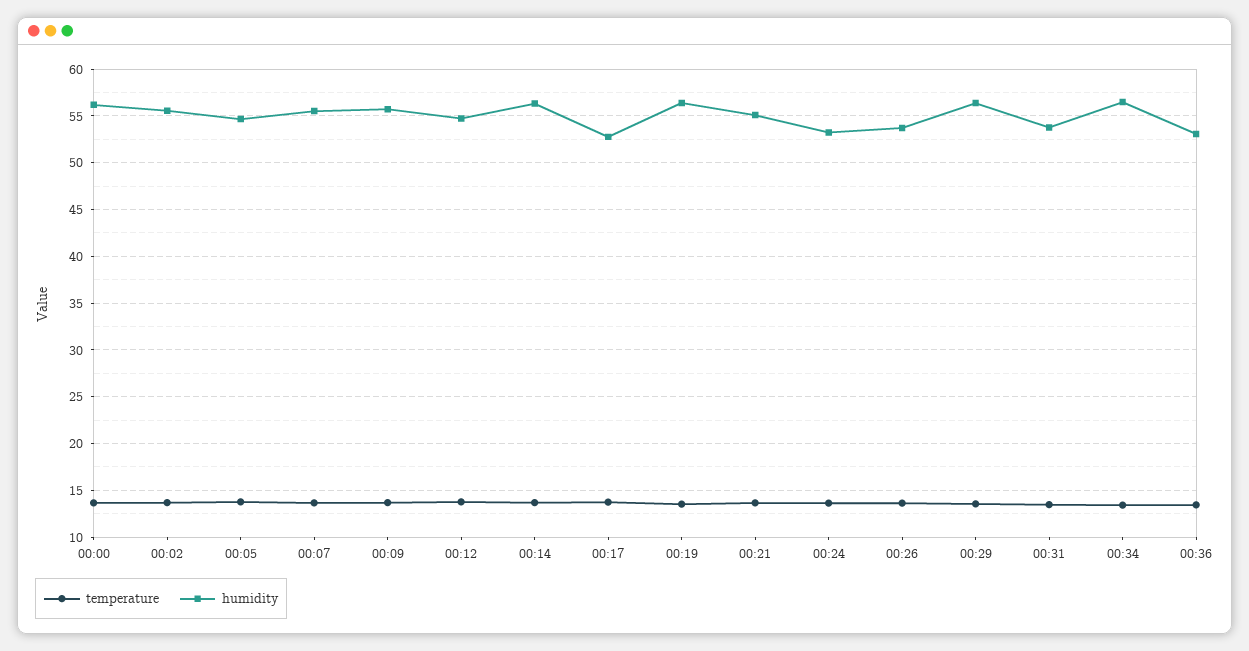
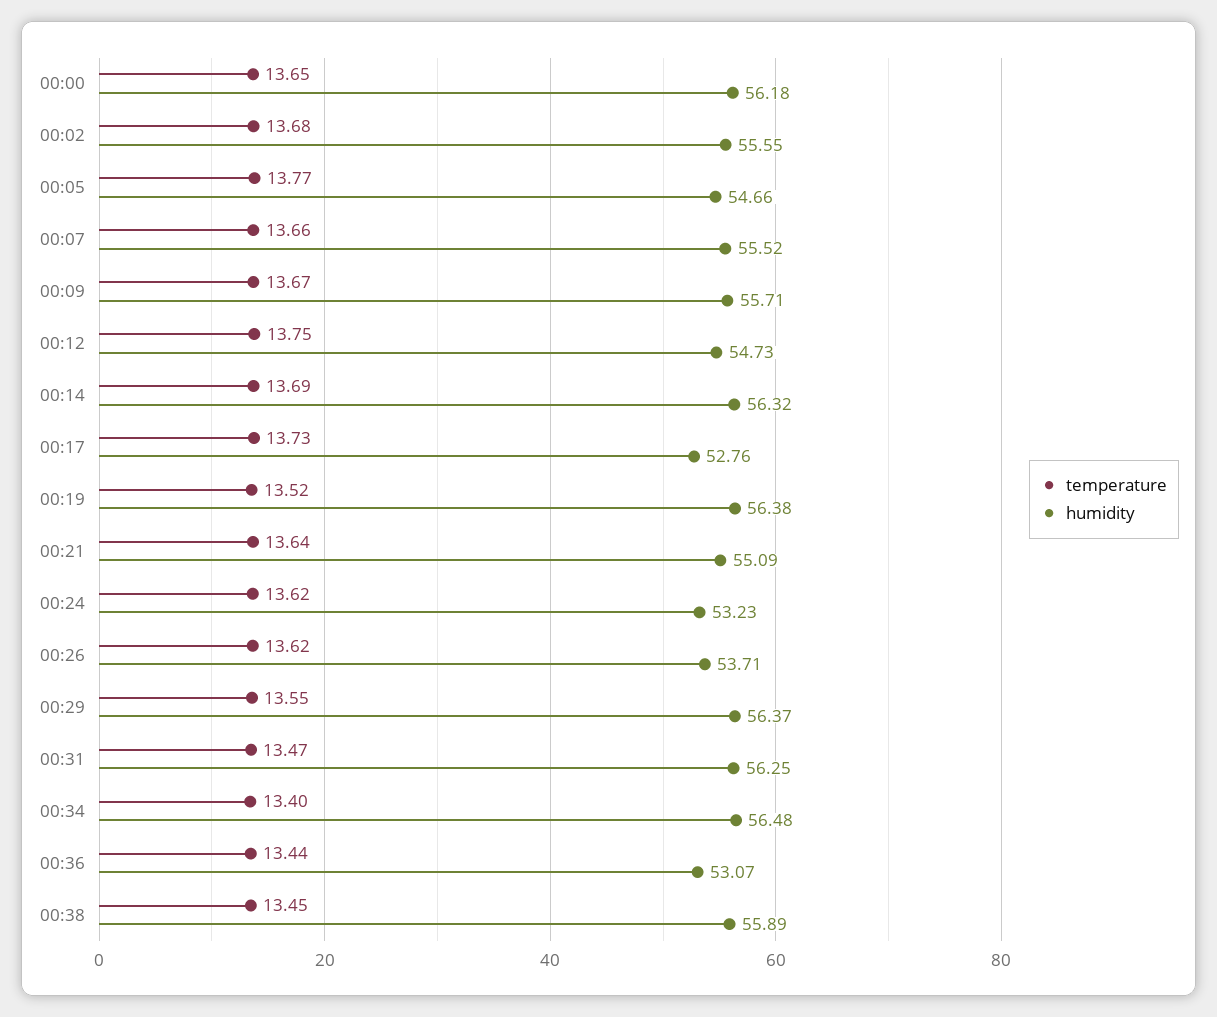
humidity, 00:31: 54 -> 56.25
temperature, 00:38: none -> 13.45
humidity, 00:38: none -> 55.89

